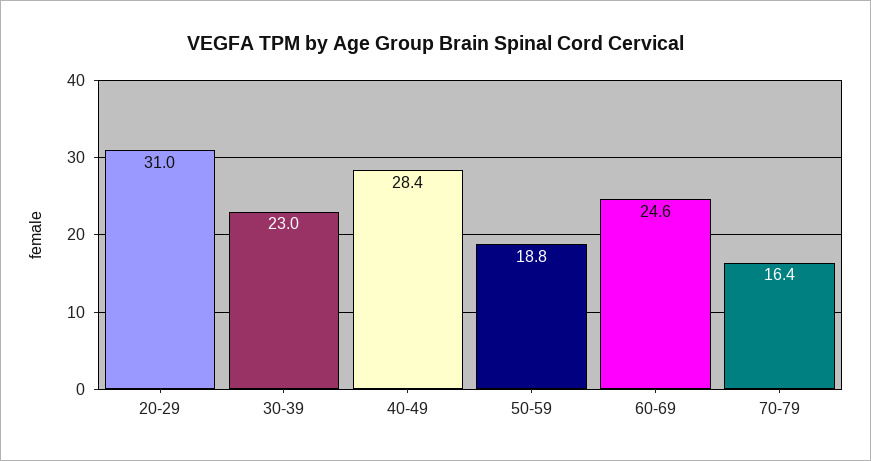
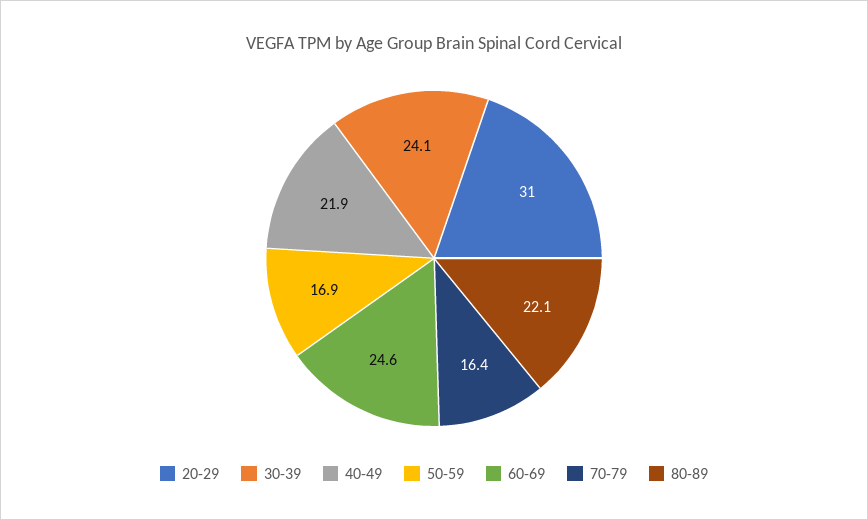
30-39: 23 -> 24.1
40-49: 28.4 -> 21.9
50-59: 18.8 -> 16.9
80-89: none -> 22.1

